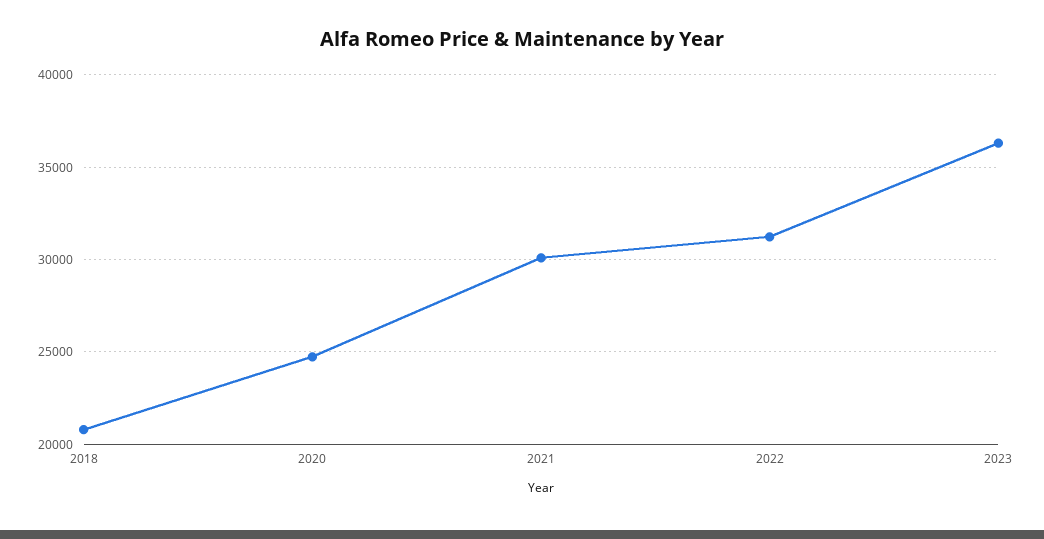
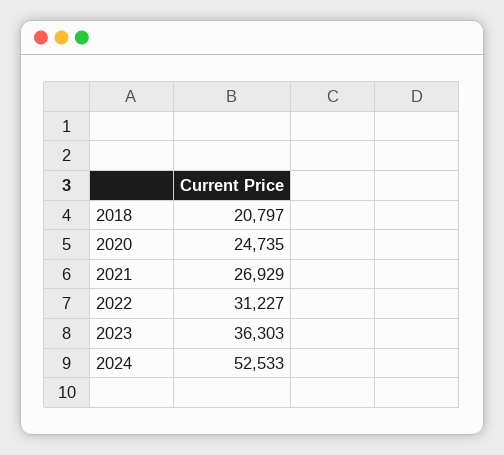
2021: 30000 -> 26929
2024: none -> 52533

